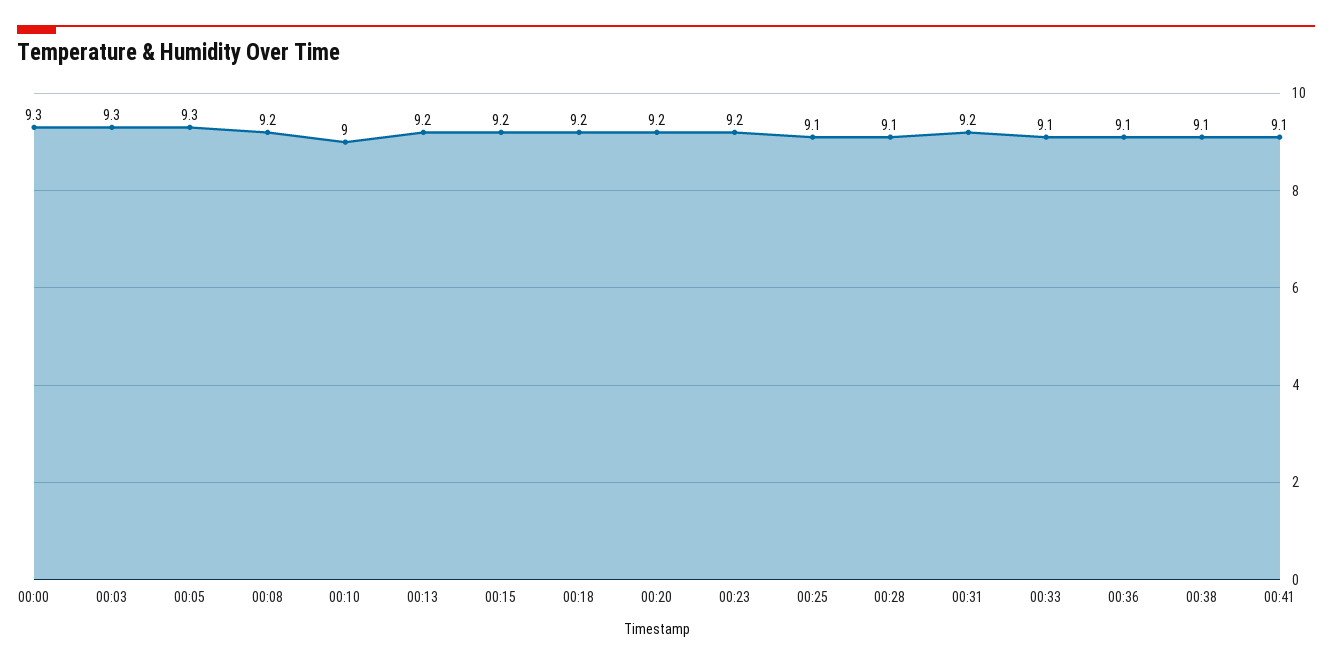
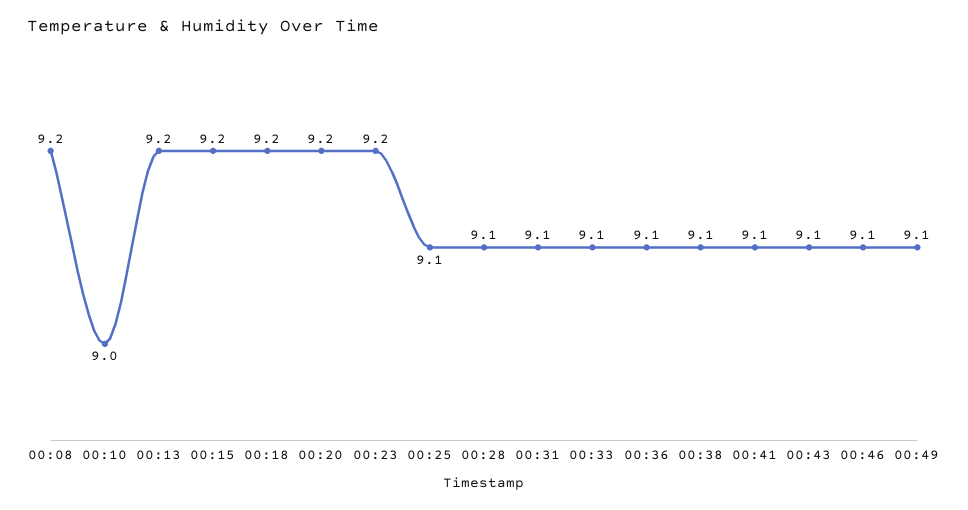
00:00: 9.3 -> none
00:03: 9.3 -> none
00:05: 9.3 -> none
00:31: 9.2 -> 9.1
00:43: none -> 9.1
00:46: none -> 9.1
00:49: none -> 9.1

